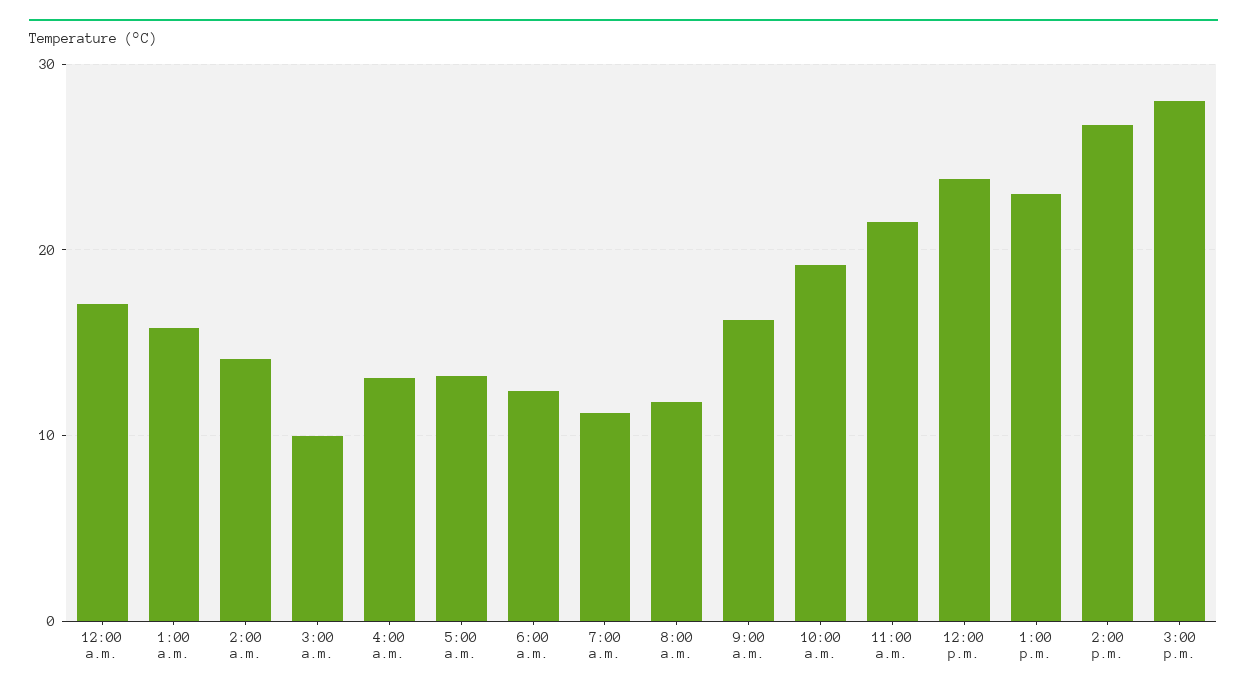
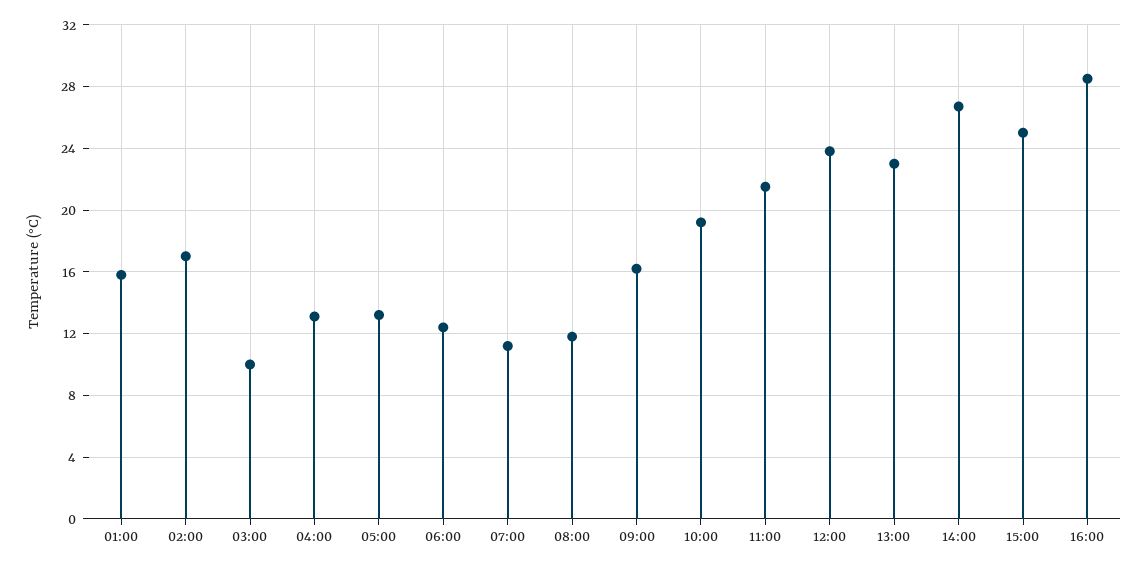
12:00 a.m.: 17 -> none
2:00 a.m.: 14 -> 17
3:00 p.m.: 28 -> 25
16:00: none -> 28.5

